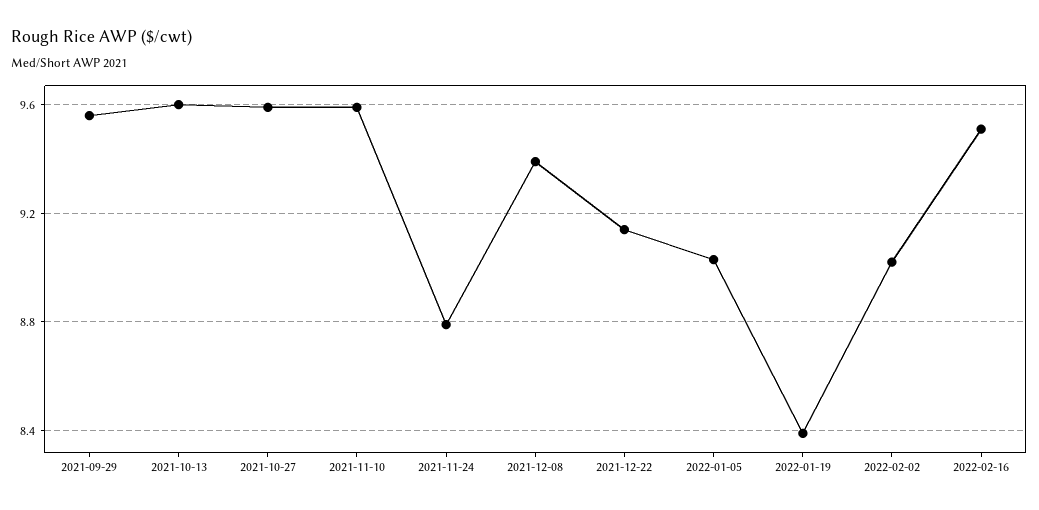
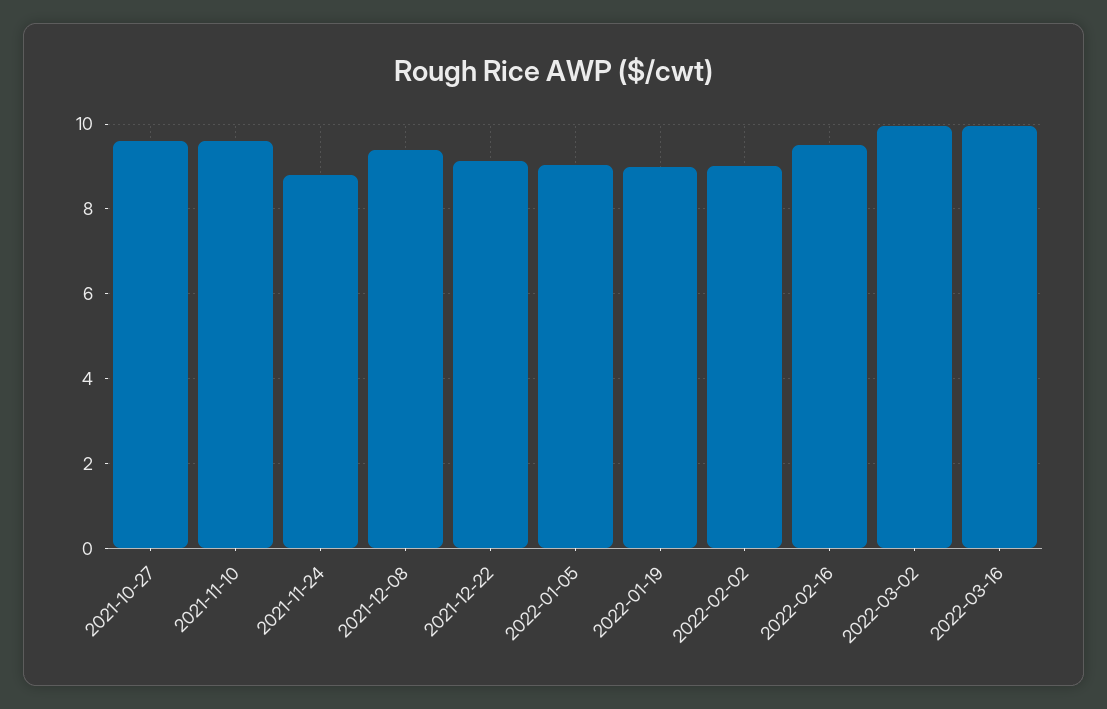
2021-09-29: 9.55 -> none
2021-10-13: 9.6 -> none
2022-01-19: 8.4 -> 9
2022-03-02: none -> 10
2022-03-16: none -> 10

